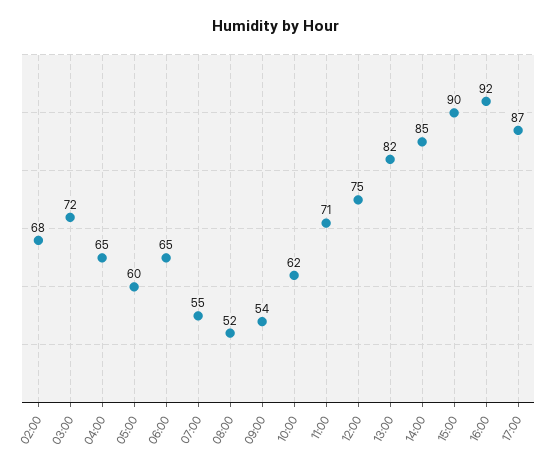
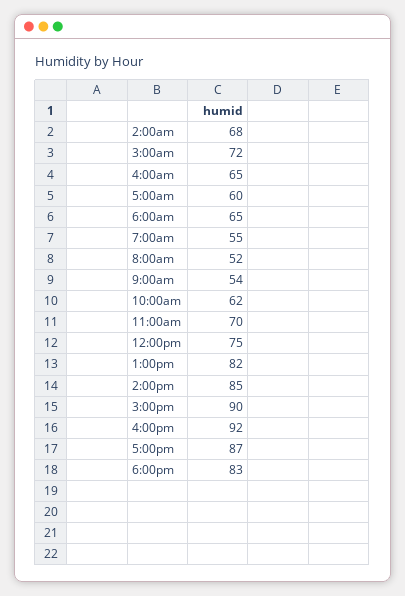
11:00: 71 -> 70
6:00pm: none -> 83

